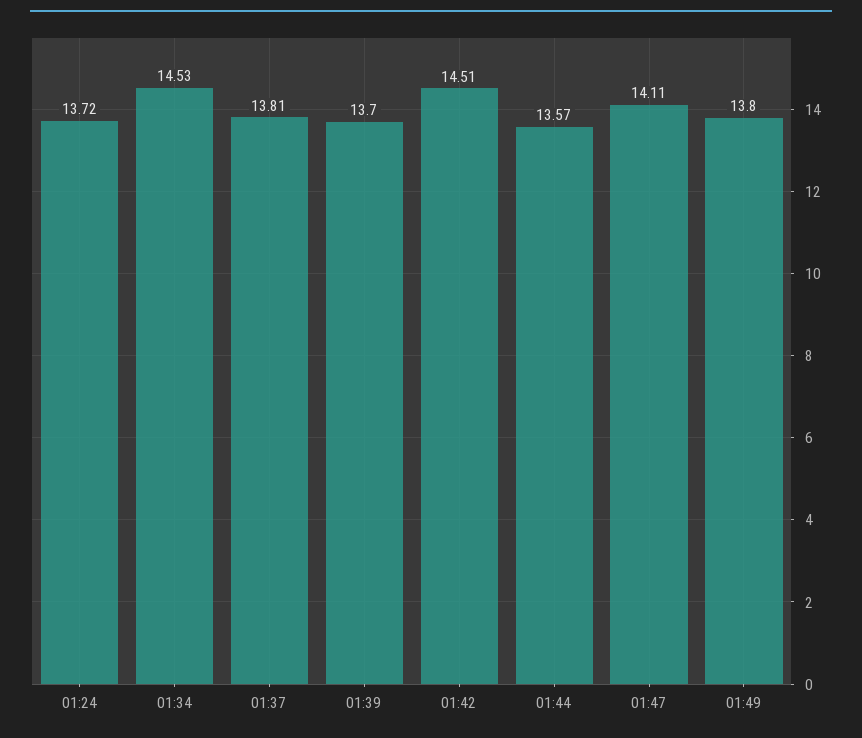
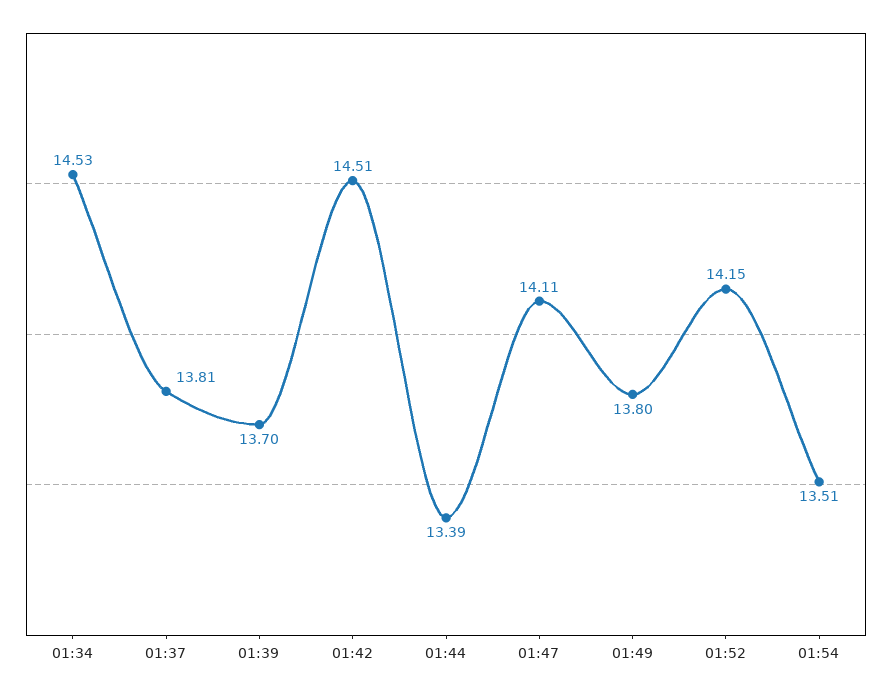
01:24: 13.72 -> none
01:44: 13.57 -> 13.39
01:52: none -> 14.15
01:54: none -> 13.51

